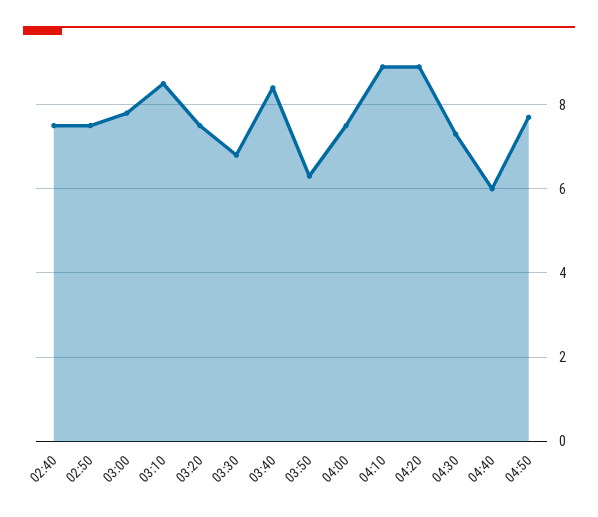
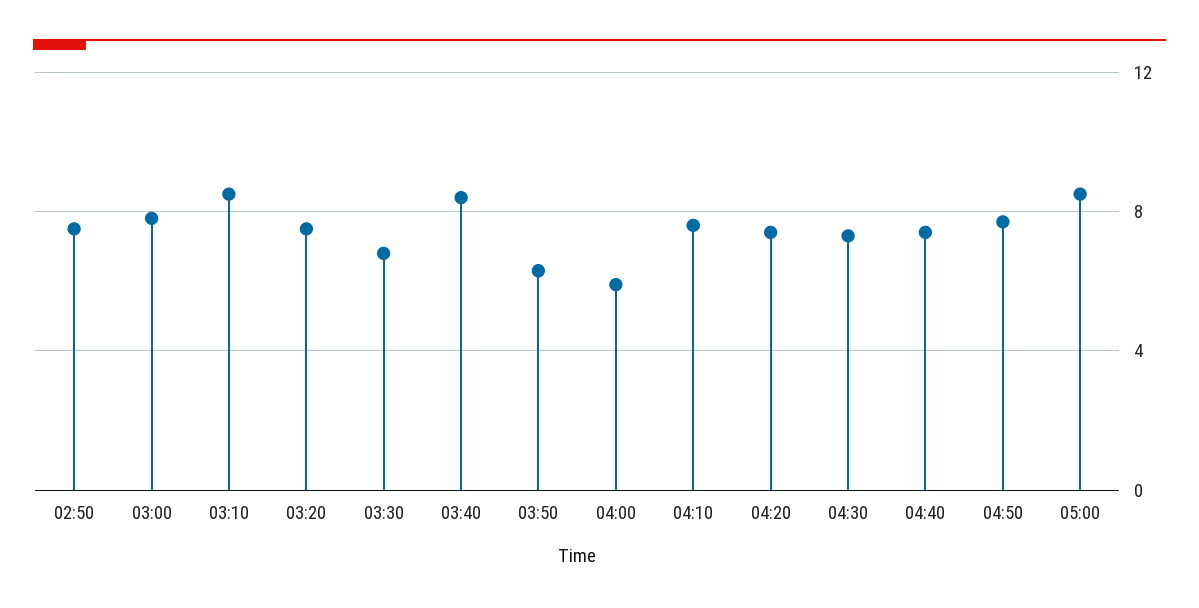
02:40: 7.5 -> none
04:00: 7.5 -> 6
04:10: 9 -> 7.5
04:20: 9 -> 7.5
04:40: 6 -> 7.5
05:00: none -> 8.5

